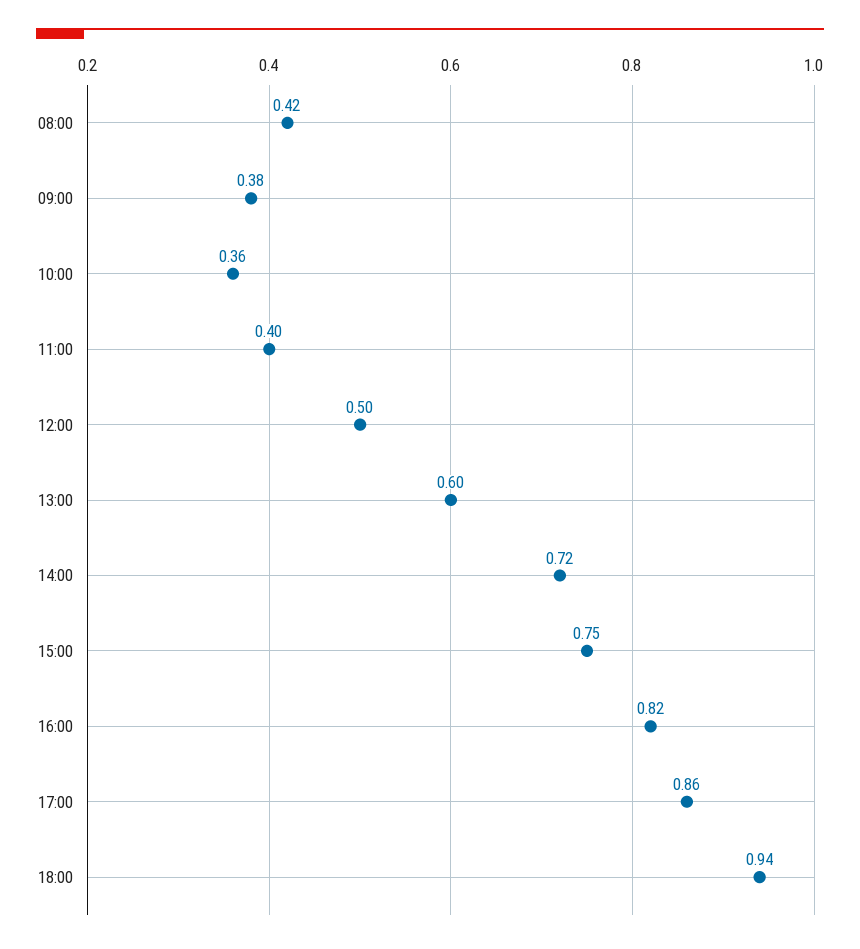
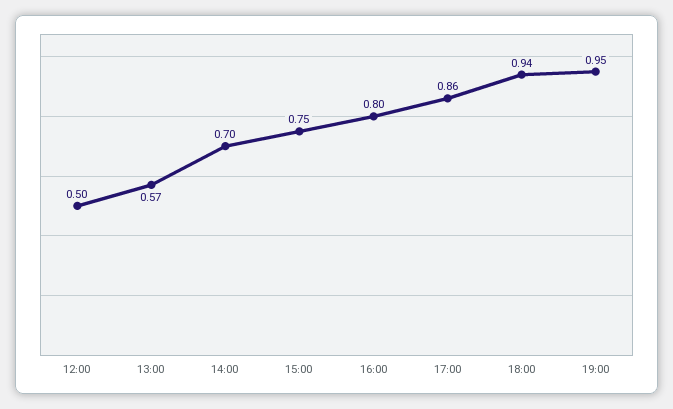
08:00: 0.42 -> none
09:00: 0.38 -> none
10:00: 0.36 -> none
11:00: 0.4 -> none
13:00: 0.6 -> 0.57
14:00: 0.72 -> 0.7
16:00: 0.82 -> 0.8
19:00: none -> 0.95

